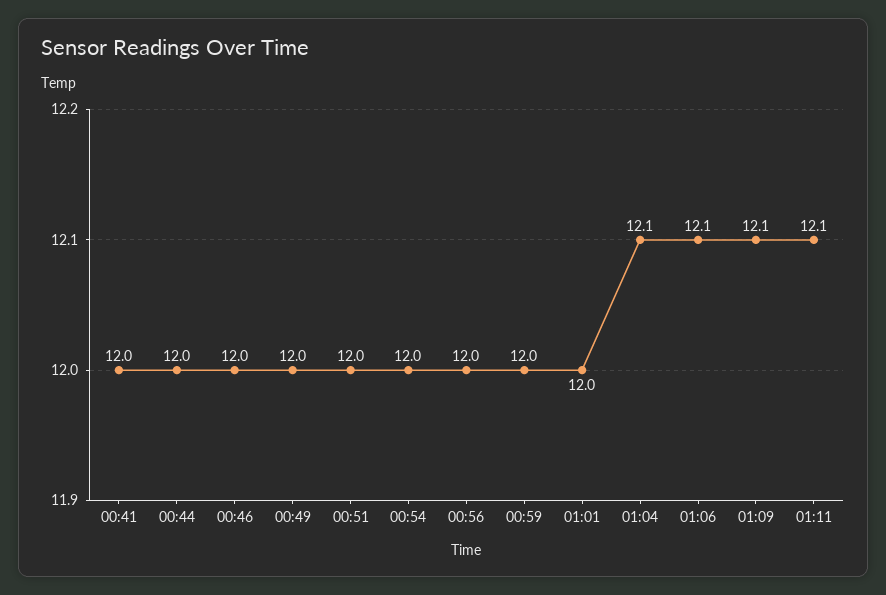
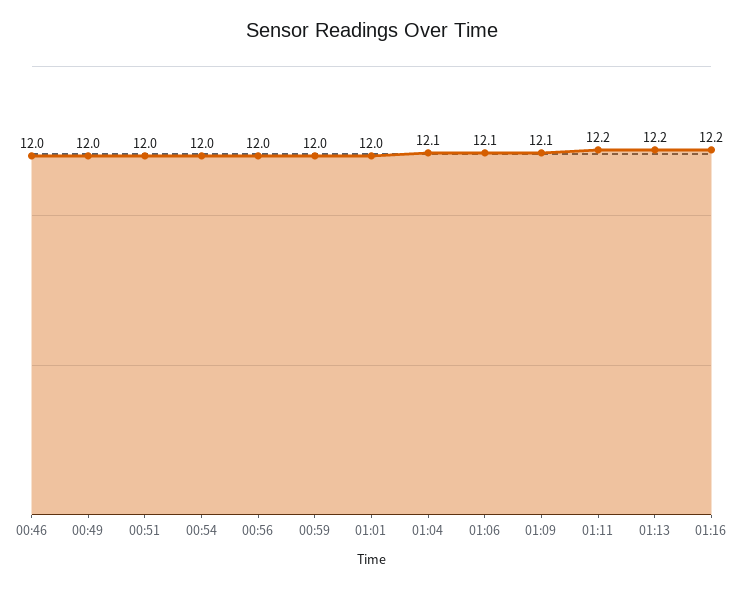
00:41: 12 -> none
00:44: 12 -> none
01:11: 12.1 -> 12.2
01:13: none -> 12.2
01:16: none -> 12.2

